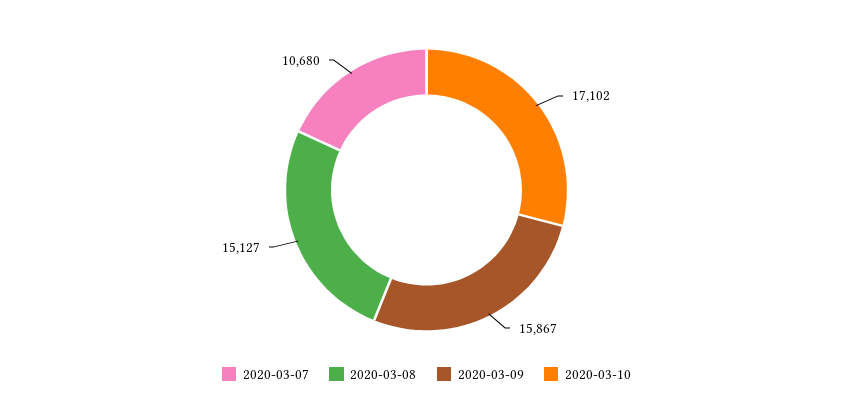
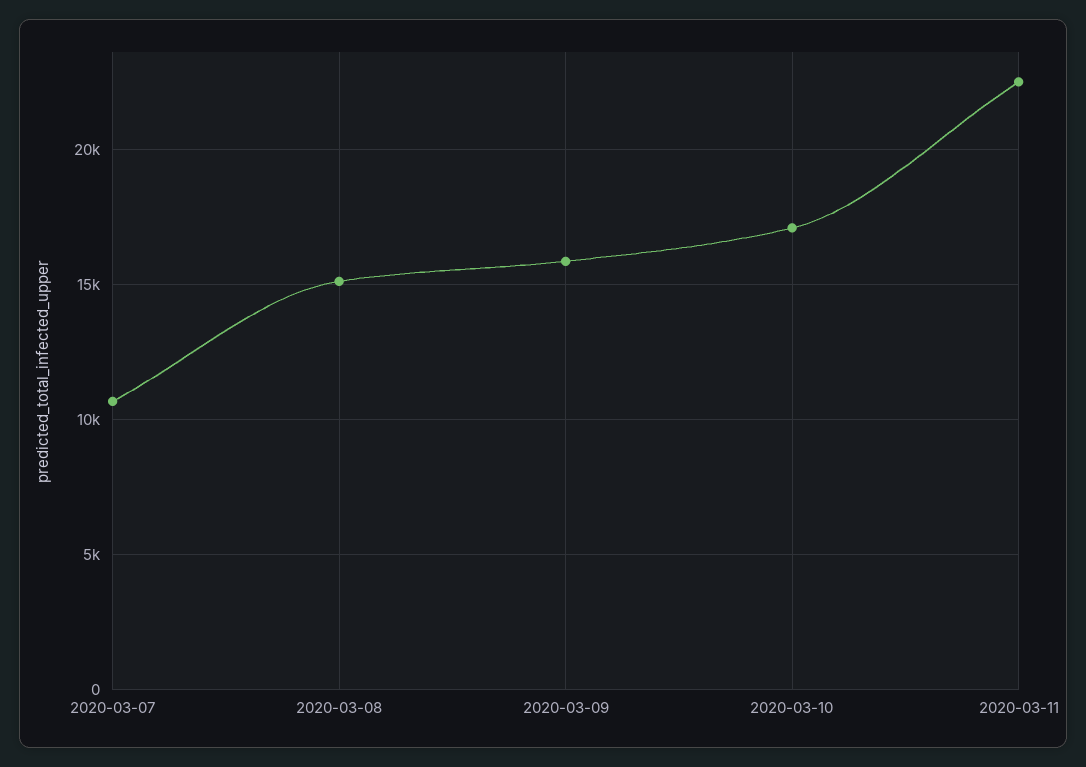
2020-03-11: none -> 22500

